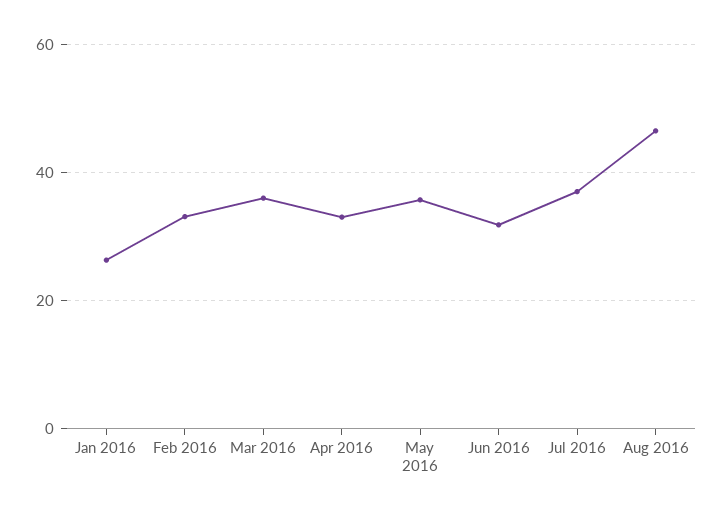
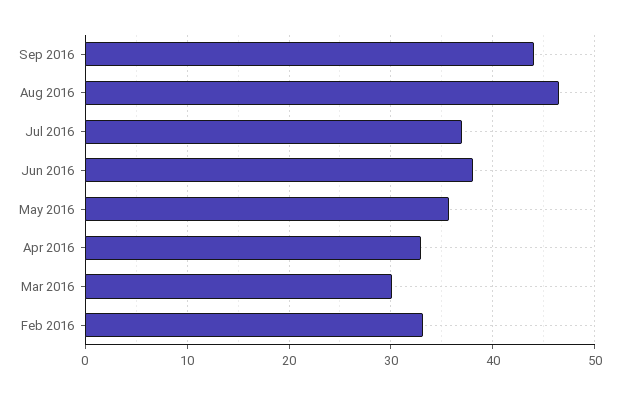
Jan 2016: 26 -> none
Mar 2016: 36 -> 30
Jun 2016: 32 -> 38
Sep 2016: none -> 44

